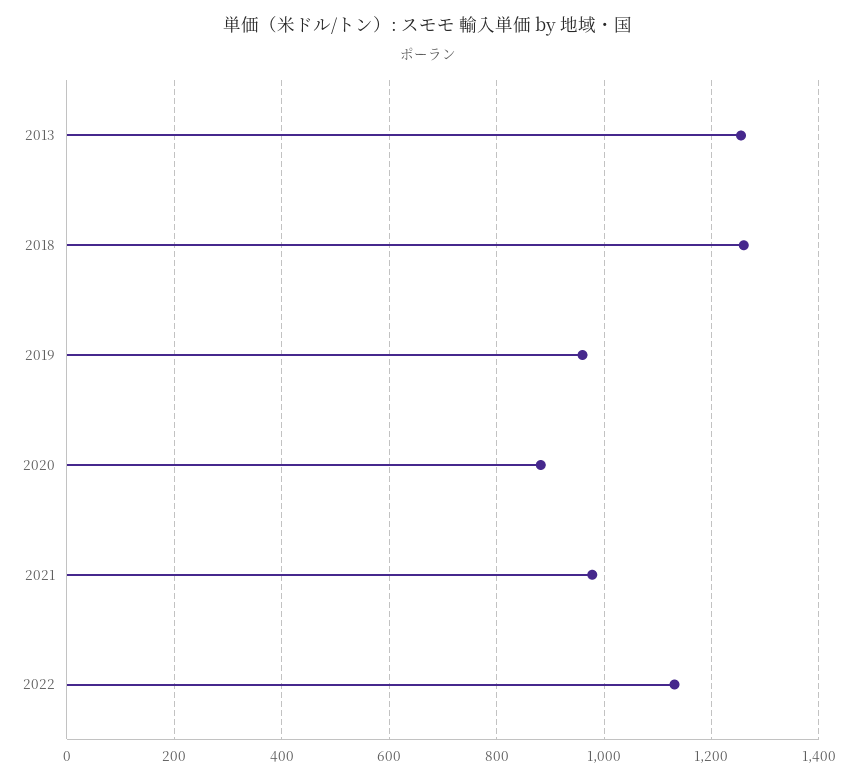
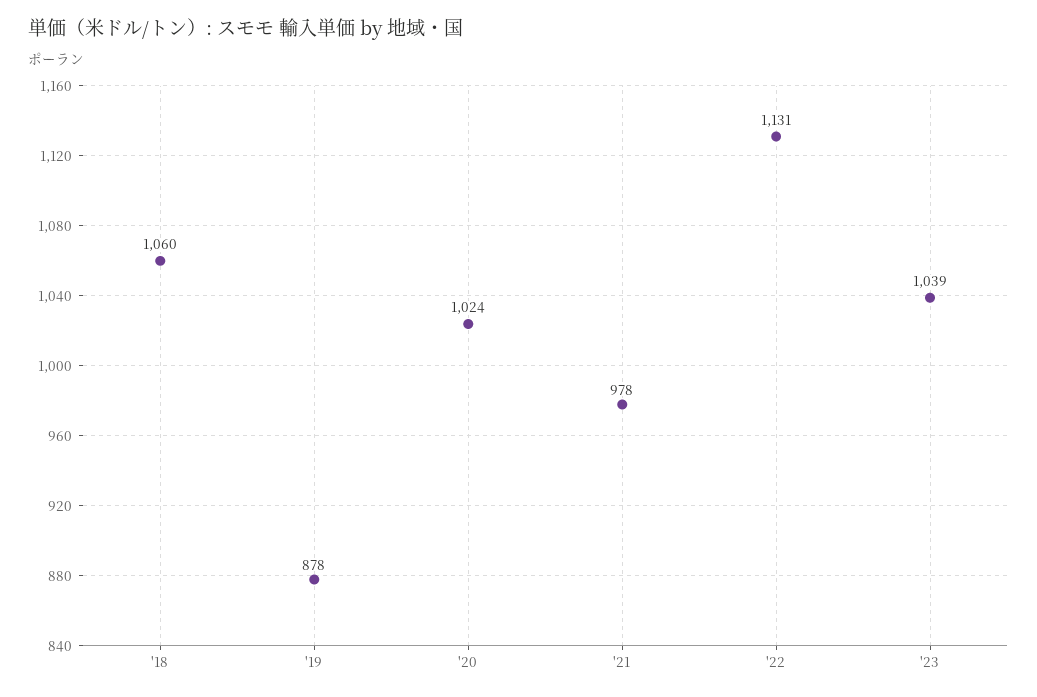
2013: 1260 -> none
2018: 1260 -> 1060
2019: 960 -> 878
2020: 880 -> 1024
'23: none -> 1039

